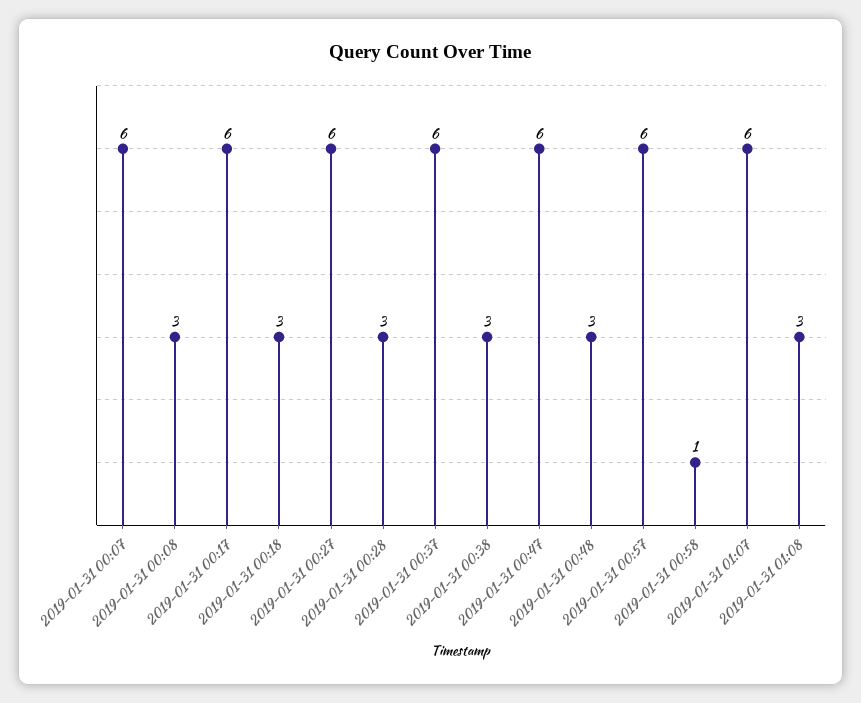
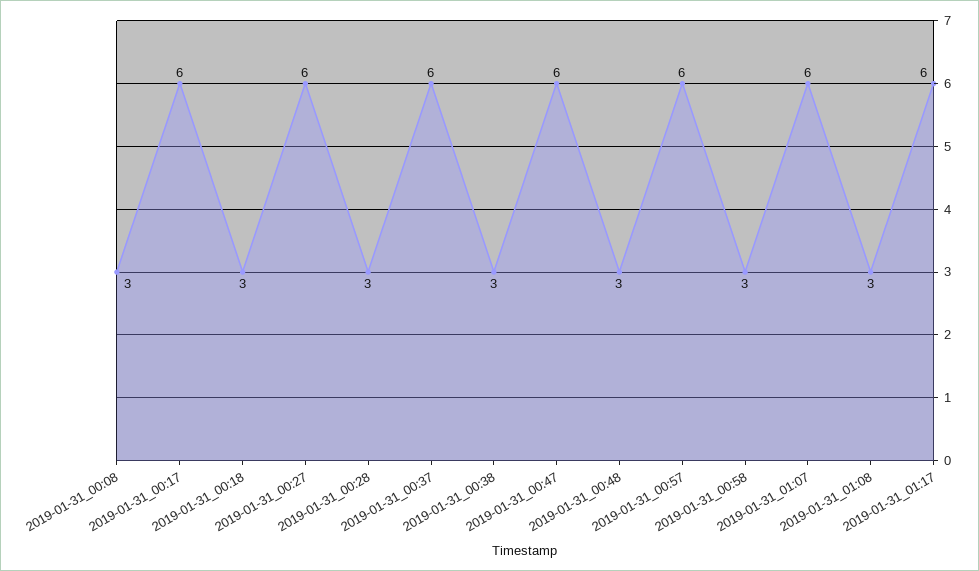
2019-01-31 00:07: 6 -> none
2019-01-31 00:58: 1 -> 3
2019-01-31_01:17: none -> 6

